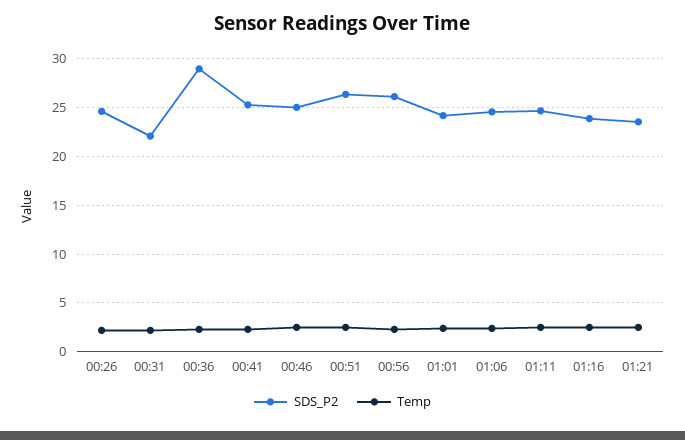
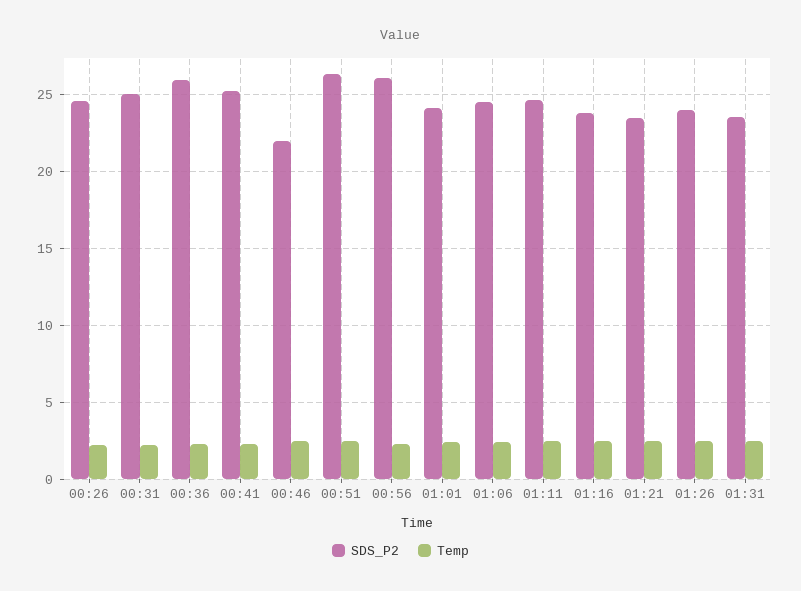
SDS_P2, 00:31: 22 -> 25
SDS_P2, 00:36: 29 -> 26
SDS_P2, 00:46: 25 -> 22
SDS_P2, 01:26: none -> 24
Temp, 01:26: none -> 2.5
SDS_P2, 01:31: none -> 23.5
Temp, 01:31: none -> 2.5

